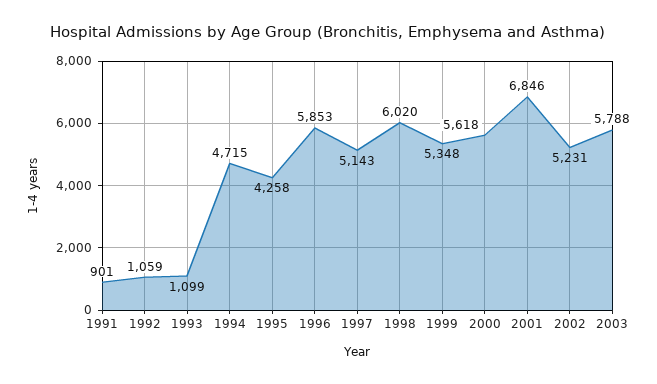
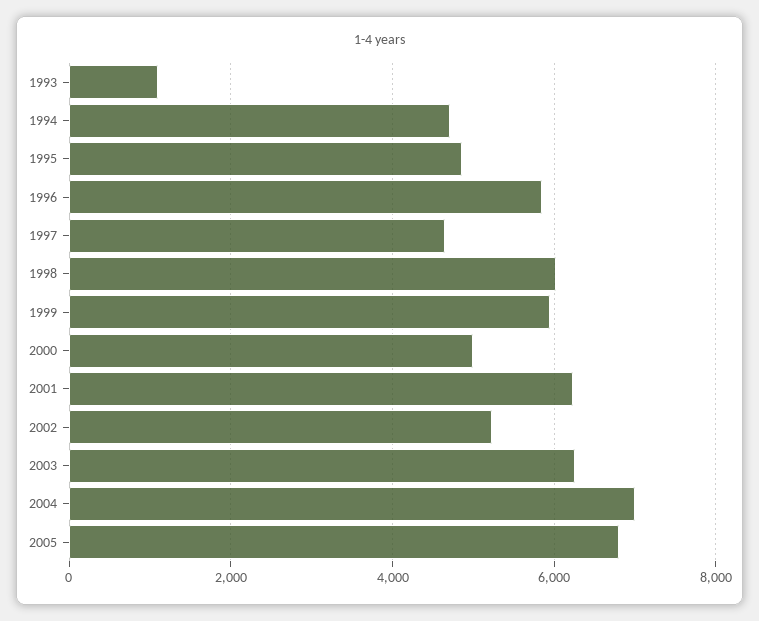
1991: 901 -> none
1992: 1059 -> none
1995: 4258 -> 4800
1997: 5143 -> 4600
1999: 5348 -> 6000
2000: 5618 -> 5000
2001: 6846 -> 6200
2003: 5788 -> 6200
2004: none -> 7000
2005: none -> 6800

